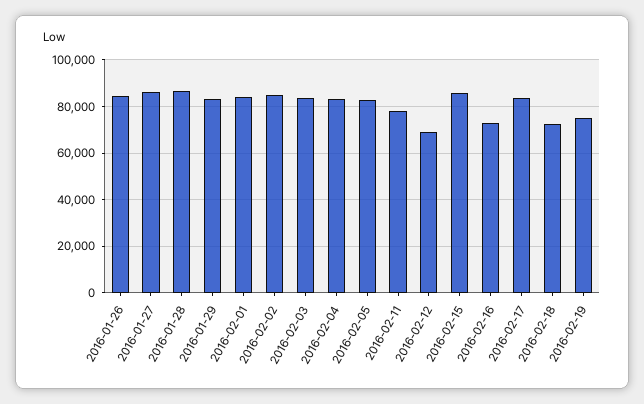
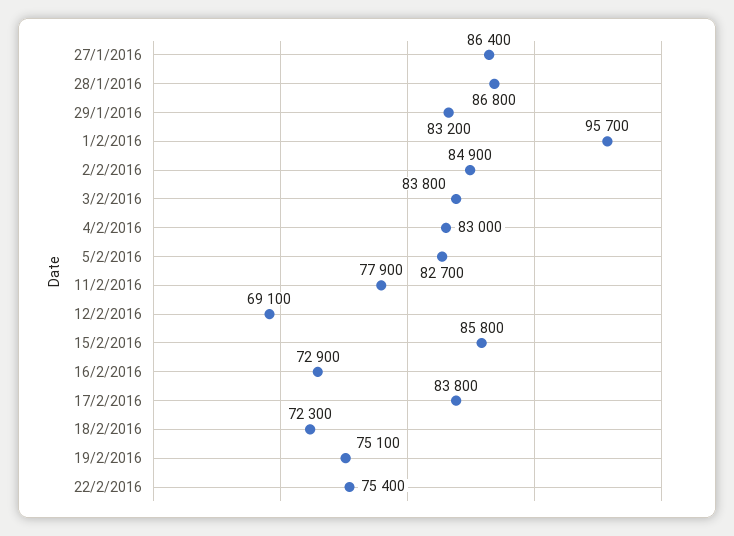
2016-01-26: 85000 -> none
2016-02-01: 85000 -> 95700
22/2/2016: none -> 75400

